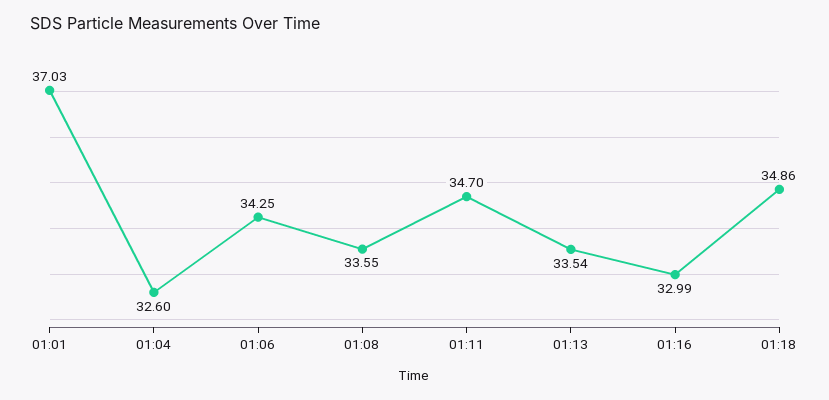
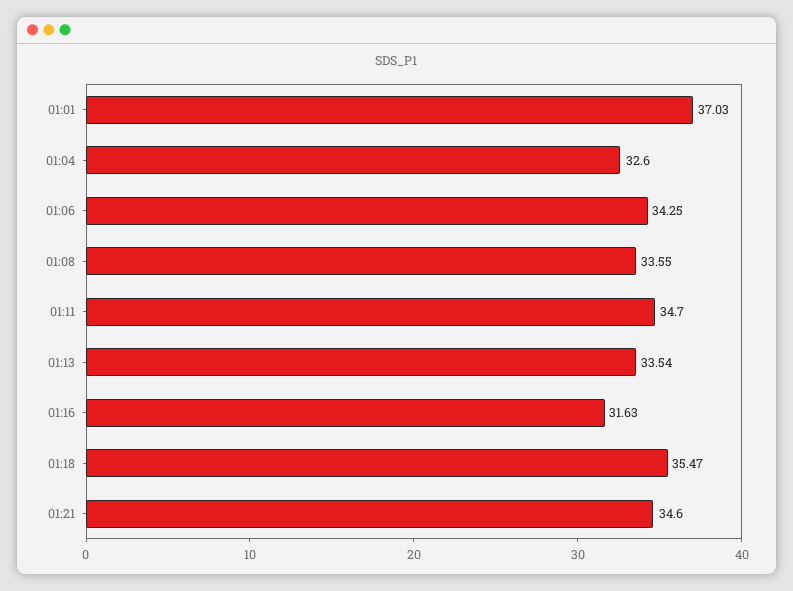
01:16: 32.99 -> 31.63
01:18: 34.86 -> 35.47
01:21: none -> 34.6

